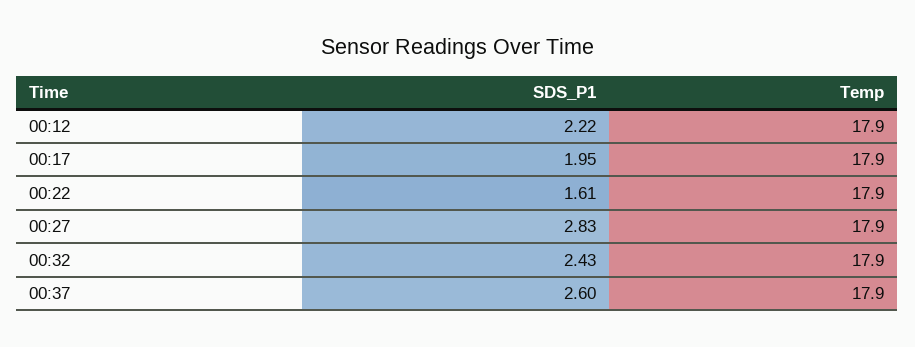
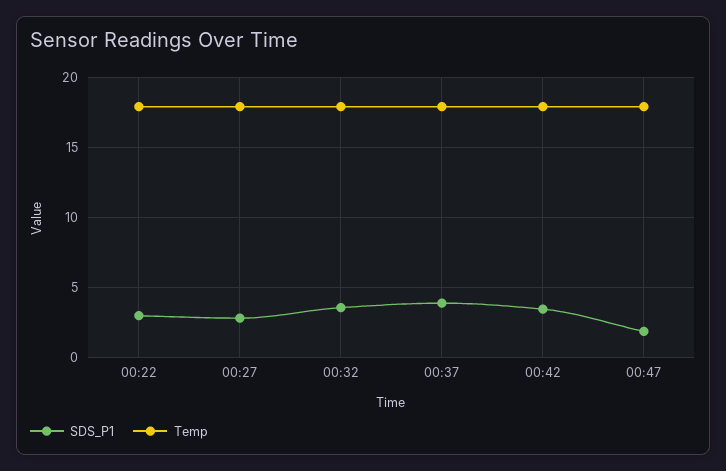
SDS_P1, 00:12: 2.22 -> none
Temp, 00:12: 17.9 -> none
SDS_P1, 00:17: 1.95 -> none
Temp, 00:17: 17.9 -> none
SDS_P1, 00:22: 1.61 -> 3
SDS_P1, 00:32: 2.43 -> 3.5
SDS_P1, 00:37: 2.6 -> 4
SDS_P1, 00:42: none -> 3.5
Temp, 00:42: none -> 18
SDS_P1, 00:47: none -> 2
Temp, 00:47: none -> 18

